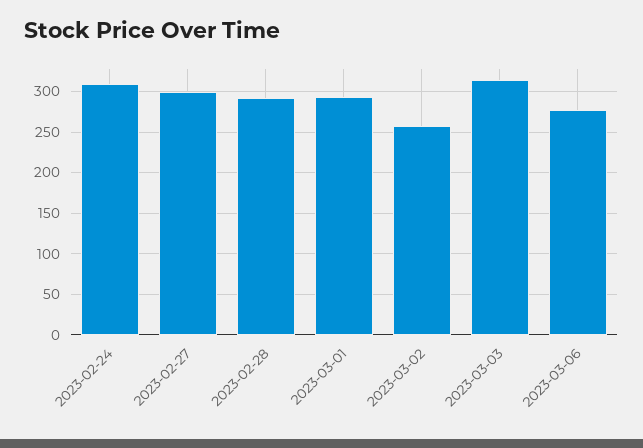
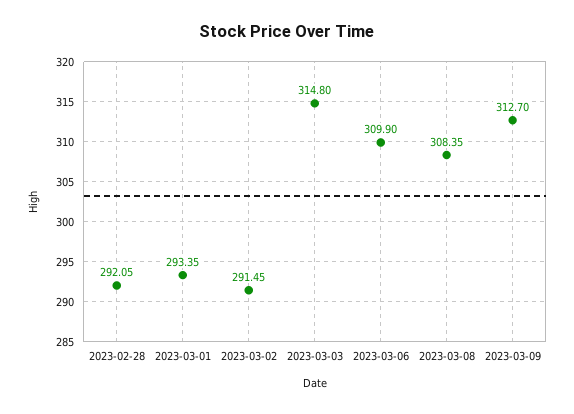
2023-02-24: 310 -> none
2023-02-27: 300 -> none
2023-03-02: 260 -> 291.45
2023-03-06: 280 -> 309.9
2023-03-08: none -> 308.35
2023-03-09: none -> 312.7

